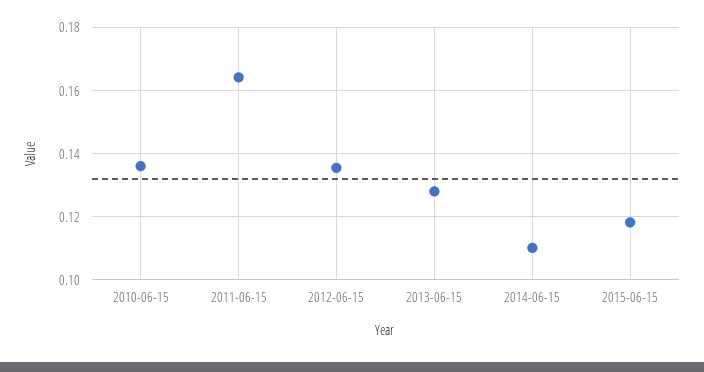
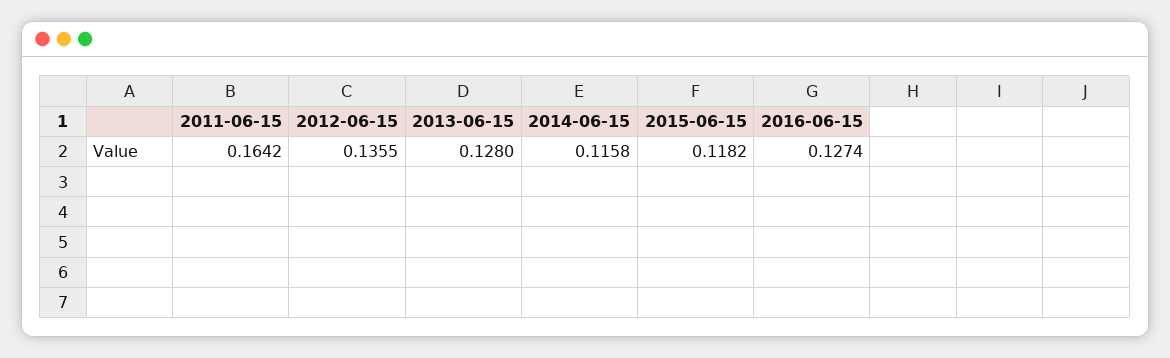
2010-06-15: 0.136 -> none
2014-06-15: 0.11 -> 0.1158
2016-06-15: none -> 0.1274

